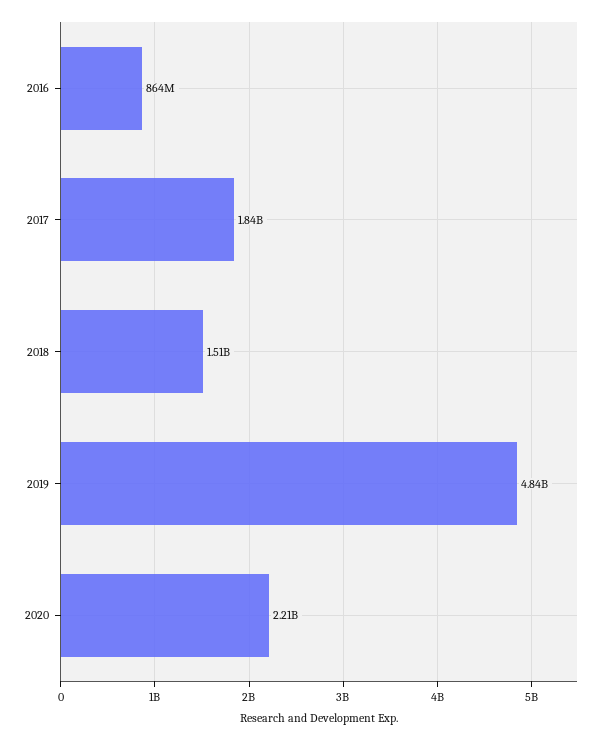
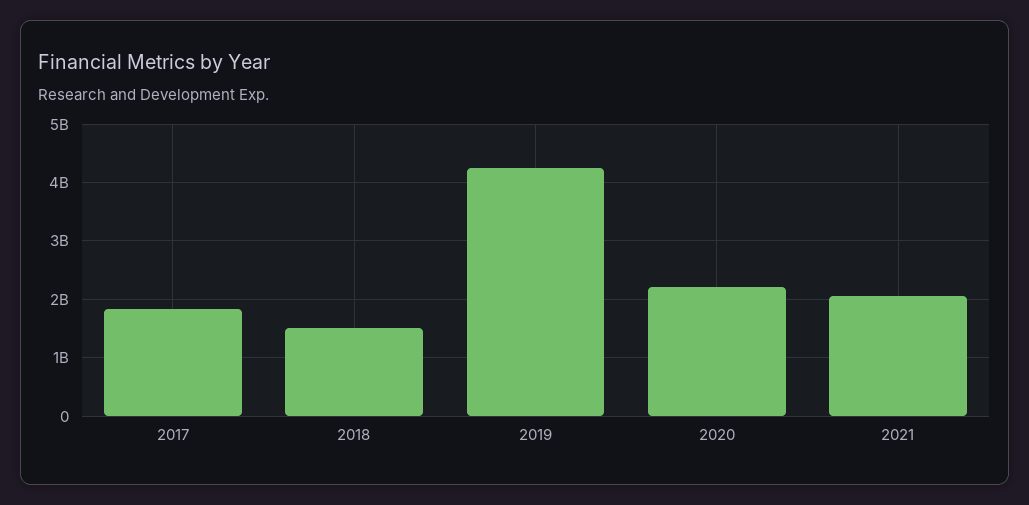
2016: 864000000 -> none
2019: 4840000000 -> 4200000000
2021: none -> 2000000000

